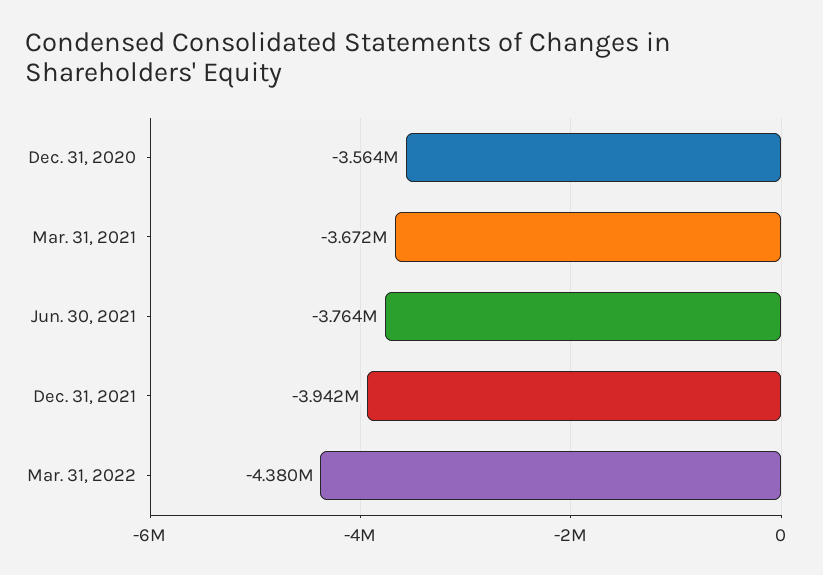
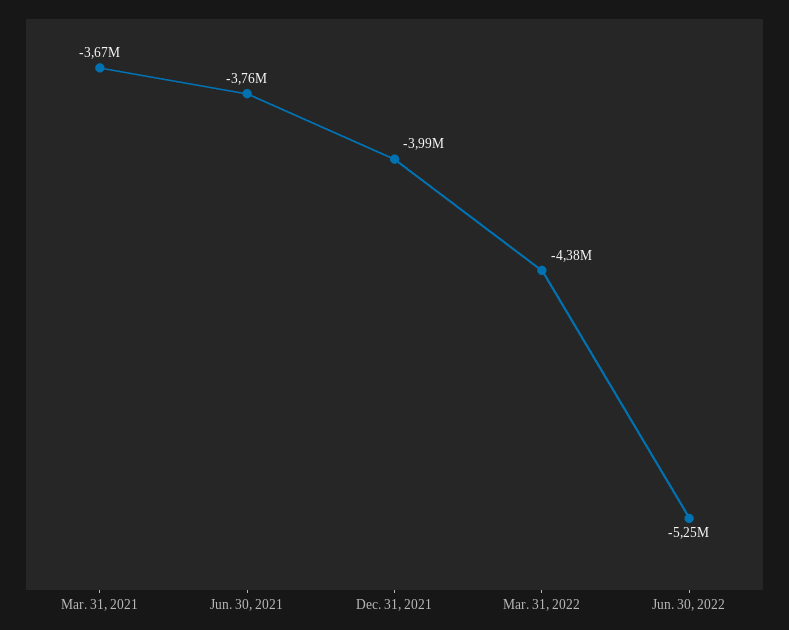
Dec. 31, 2020: -3564000 -> none
Dec. 31, 2021: -3942000 -> -3990000
Jun. 30, 2022: none -> -5250000

